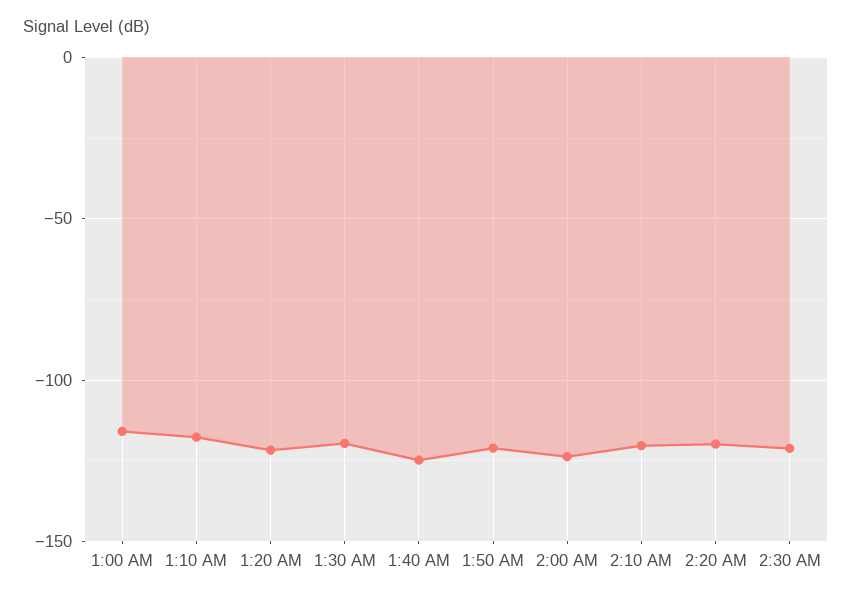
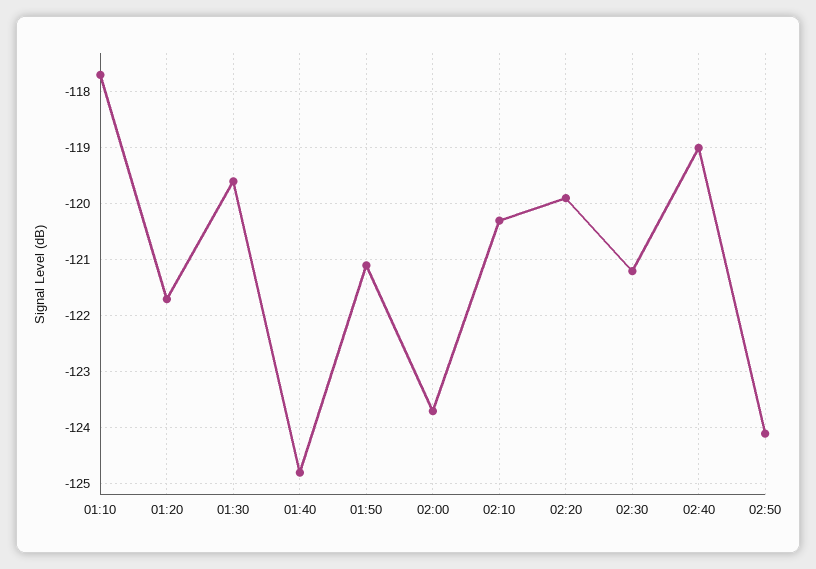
1:00 AM: -115 -> none
02:40: none -> -119
02:50: none -> -124

